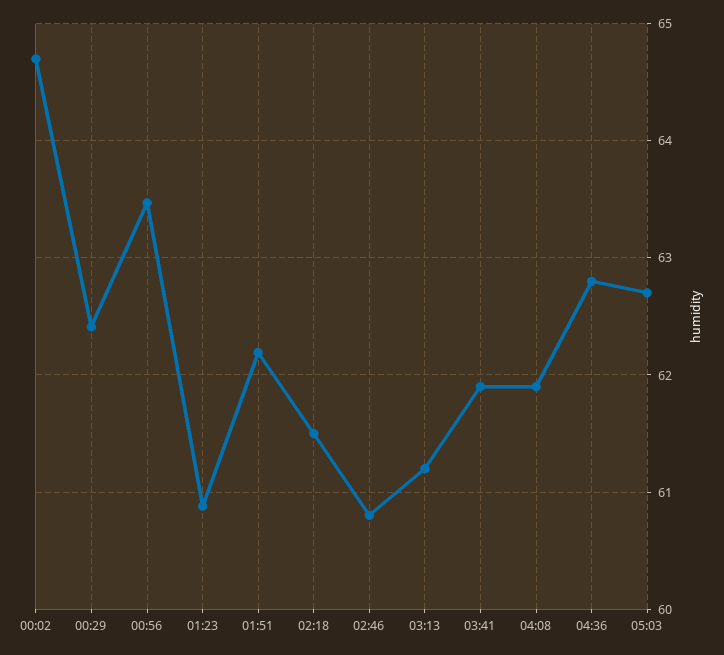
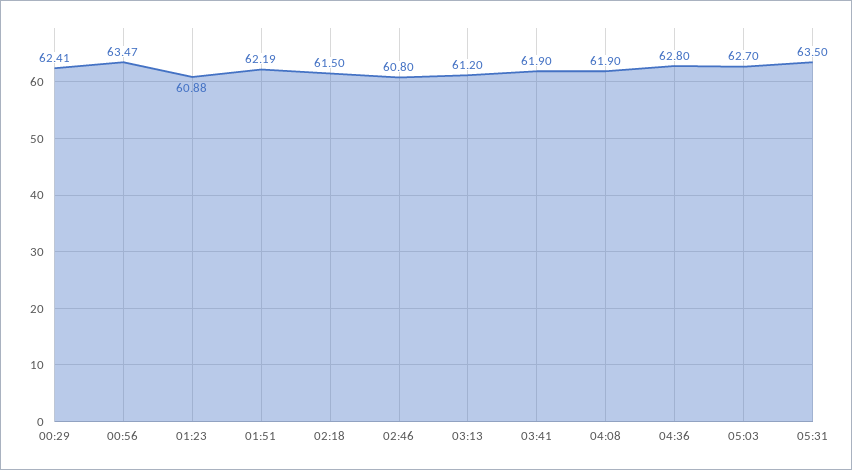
00:02: 64.7 -> none
05:31: none -> 63.5

